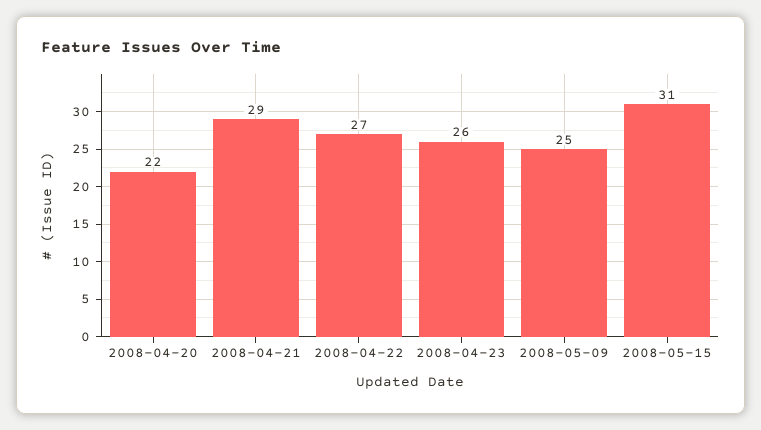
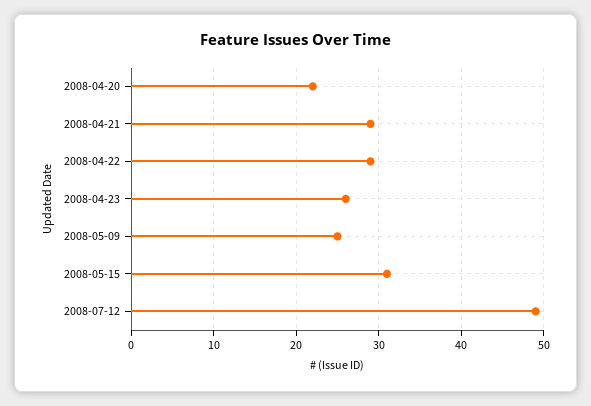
2008-04-22: 27 -> 29
2008-07-12: none -> 49

